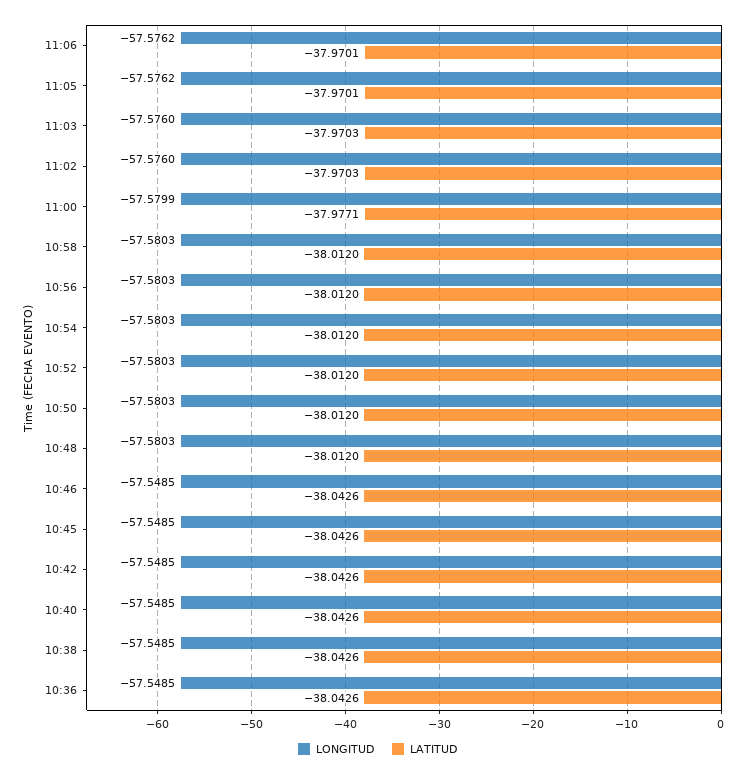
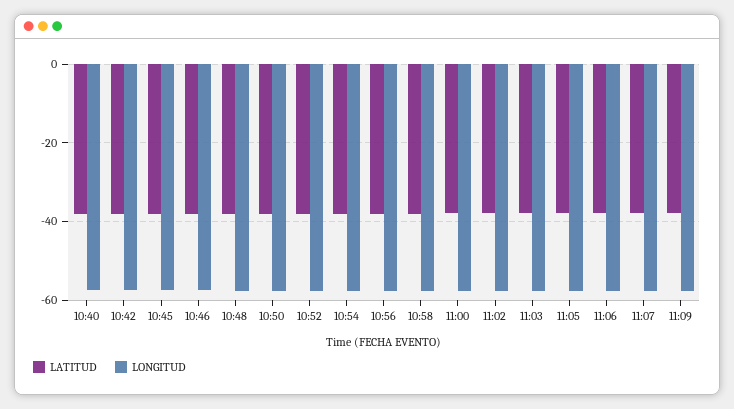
LONGITUD, 10:38: -57.5485 -> none
LATITUD, 10:38: -38.0426 -> none
LONGITUD, 10:36: -57.5485 -> none
LATITUD, 10:36: -38.0426 -> none
LATITUD, 11:07: none -> -38
LONGITUD, 11:07: none -> -58
LATITUD, 11:09: none -> -38
LONGITUD, 11:09: none -> -58

